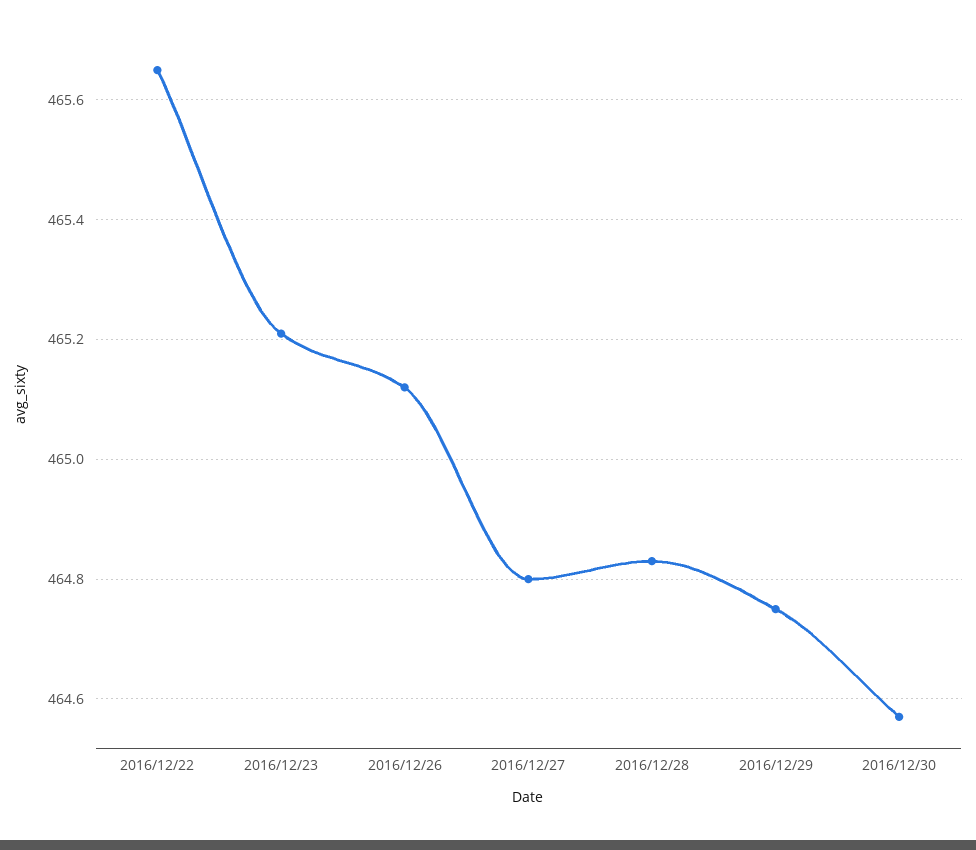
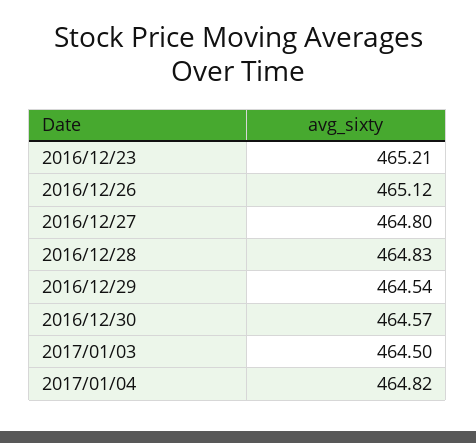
2016/12/22: 465.65 -> none
2016/12/29: 464.75 -> 464.54
2017/01/03: none -> 464.5
2017/01/04: none -> 464.82

